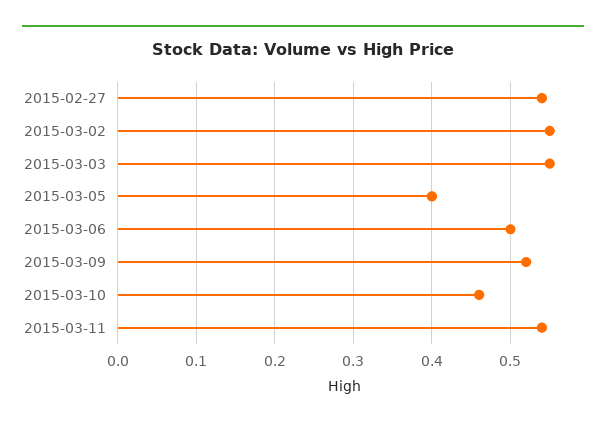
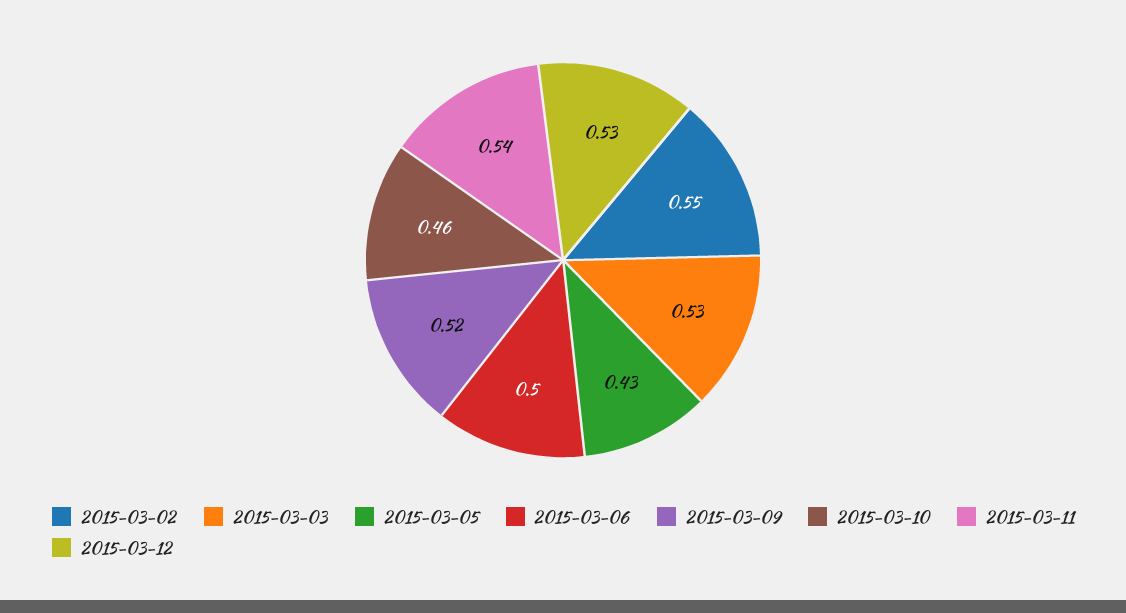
2015-02-27: 0.54 -> none
2015-03-03: 0.55 -> 0.53
2015-03-05: 0.4 -> 0.43
2015-03-12: none -> 0.53

